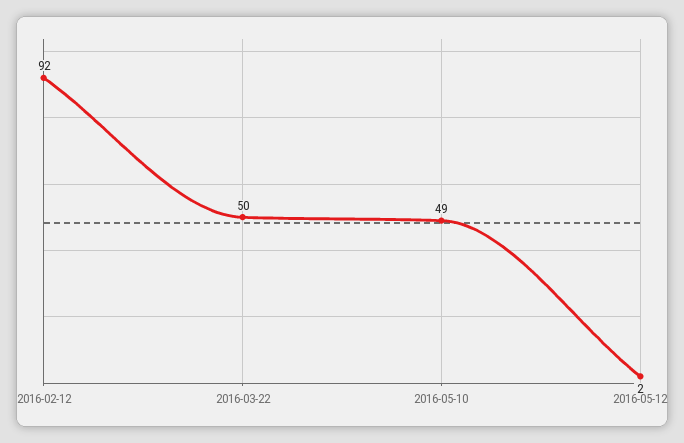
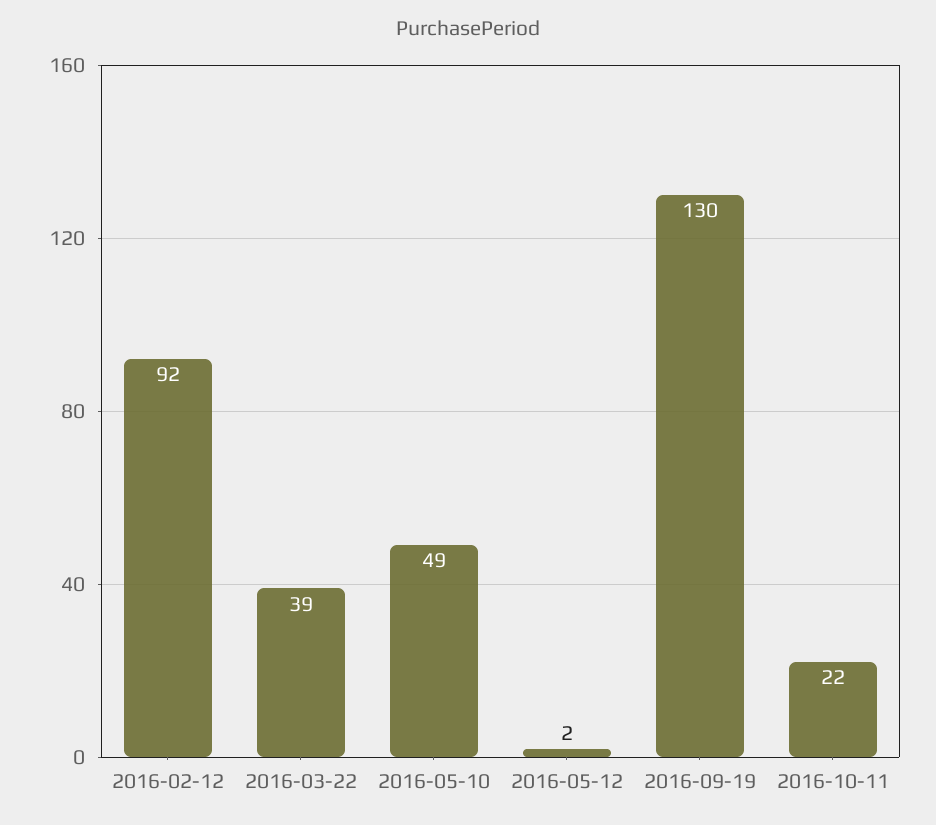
2016-03-22: 50 -> 39
2016-09-19: none -> 130
2016-10-11: none -> 22

